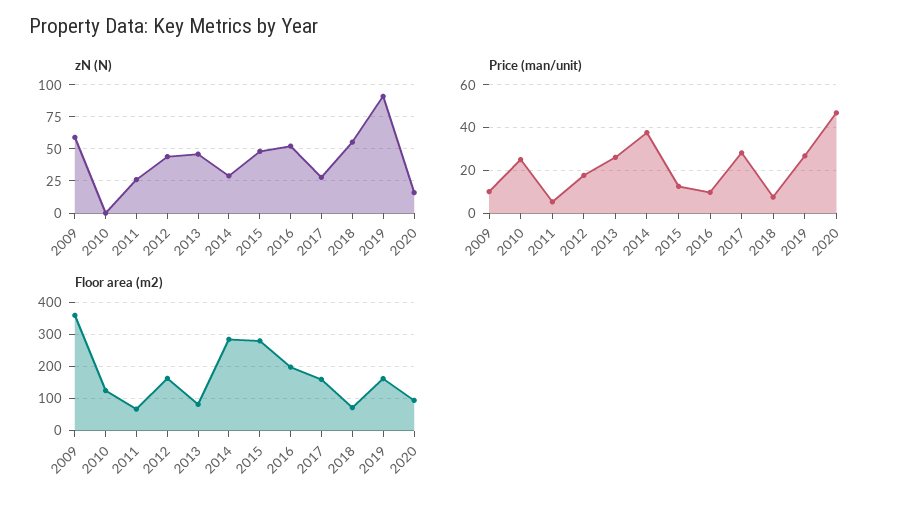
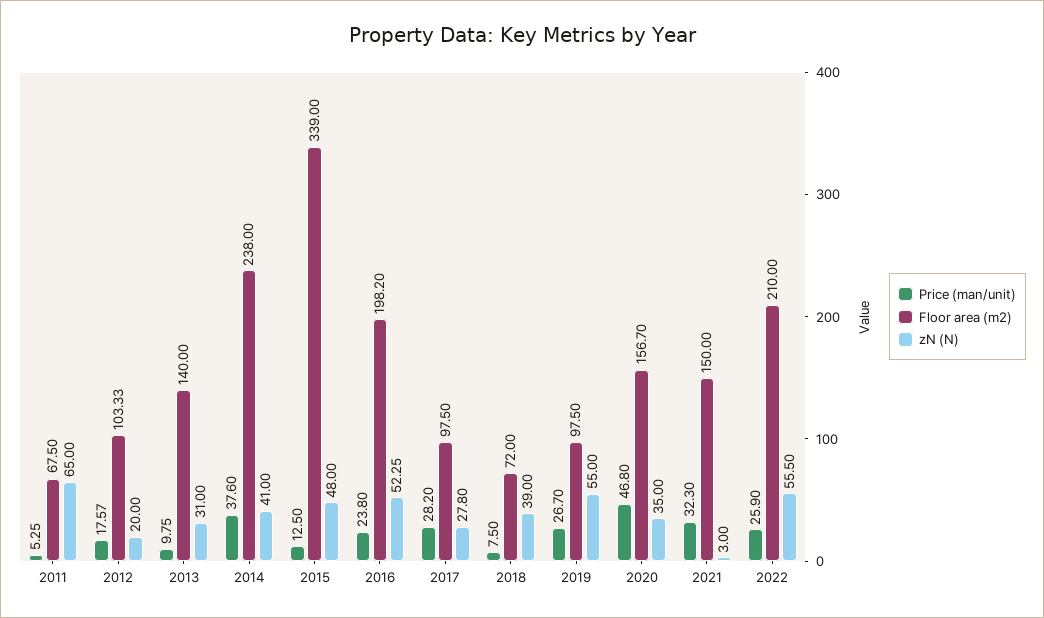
zN (N), 2009: 60 -> none
zN (N), 2010: 0 -> none
zN (N), 2011: 25 -> 65
zN (N), 2012: 45 -> 20
zN (N), 2013: 45 -> 31
zN (N), 2014: 30 -> 41
zN (N), 2018: 55 -> 39
zN (N), 2019: 90 -> 55
zN (N), 2020: 15 -> 35
Price (man/unit), 2009: 10 -> none
Price (man/unit), 2010: 25 -> none
Price (man/unit), 2013: 25 -> 9.75
Price (man/unit), 2016: 10 -> 23.8
Floor area (m2), 2009: 360 -> none
Floor area (m2), 2010: 120 -> none
Floor area (m2), 2012: 160 -> 103.33
Floor area (m2), 2013: 80 -> 140
Floor area (m2), 2014: 280 -> 238
Floor area (m2), 2015: 280 -> 339
Floor area (m2), 2017: 160 -> 97.5
Floor area (m2), 2019: 160 -> 97.5
Floor area (m2), 2020: 100 -> 156.7
Price (man/unit), 2021: none -> 32.3
Floor area (m2), 2021: none -> 150
zN (N), 2021: none -> 3
Price (man/unit), 2022: none -> 25.9
Floor area (m2), 2022: none -> 210
zN (N), 2022: none -> 55.5

